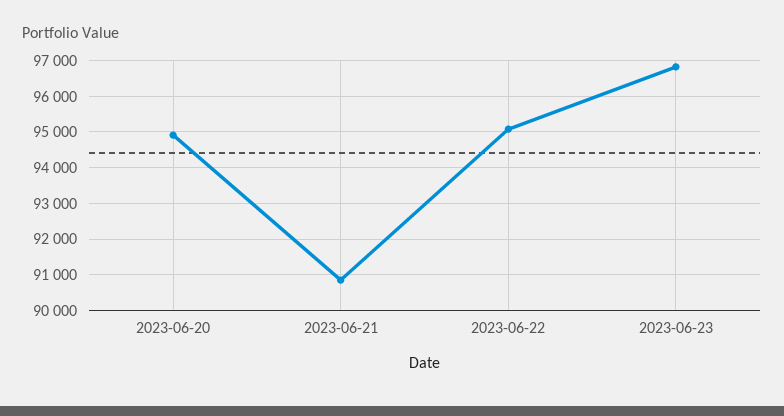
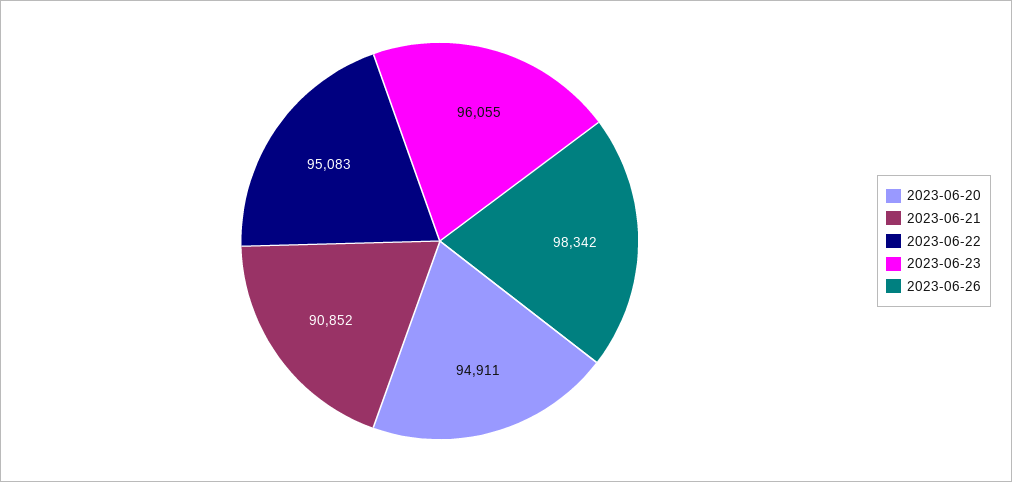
2023-06-23: 96800 -> 96055
2023-06-26: none -> 98342

